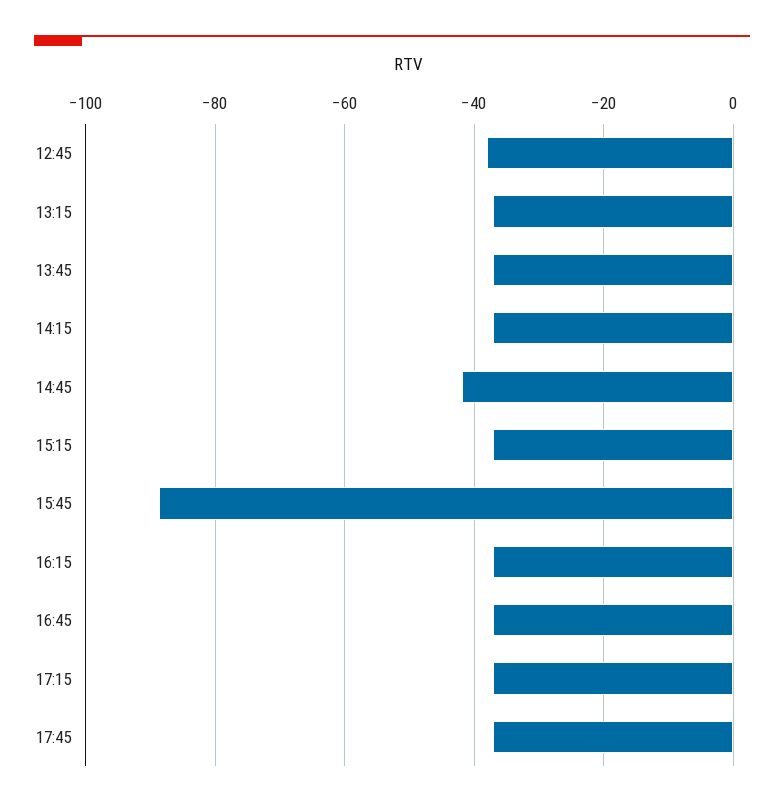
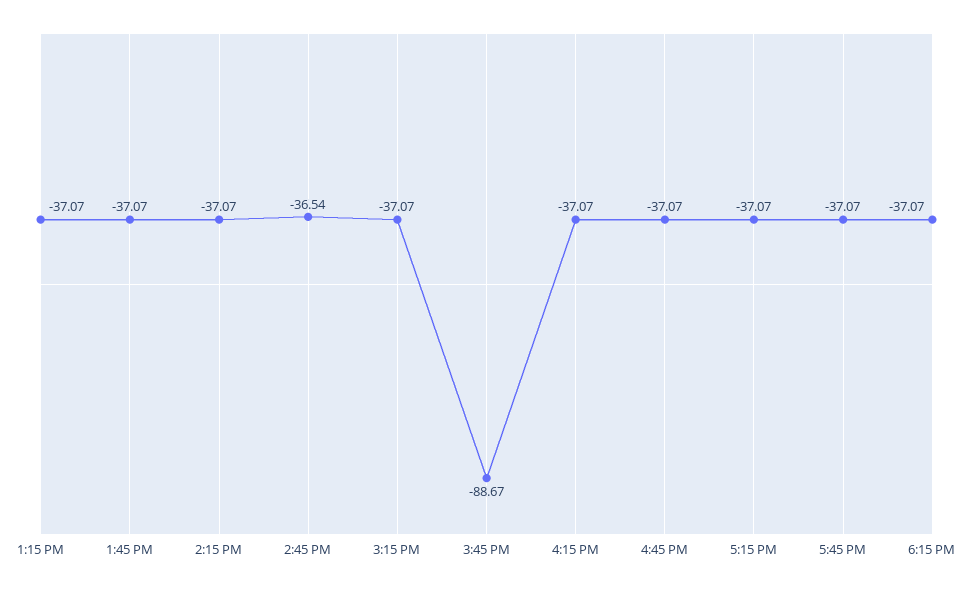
12:45: -38 -> none
14:45: -42 -> -36.54
6:15 PM: none -> -37.07

